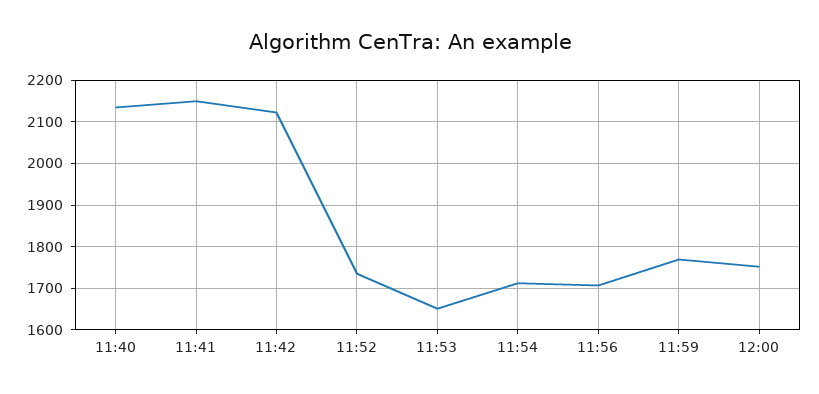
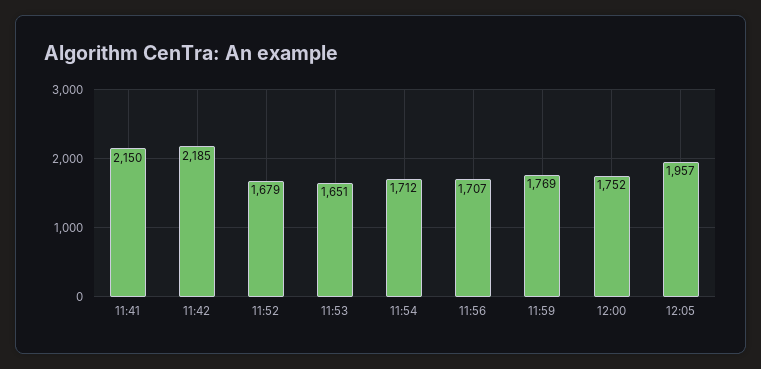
11:40: 2140 -> none
11:42: 2120 -> 2185
11:52: 1740 -> 1679
12:05: none -> 1957

